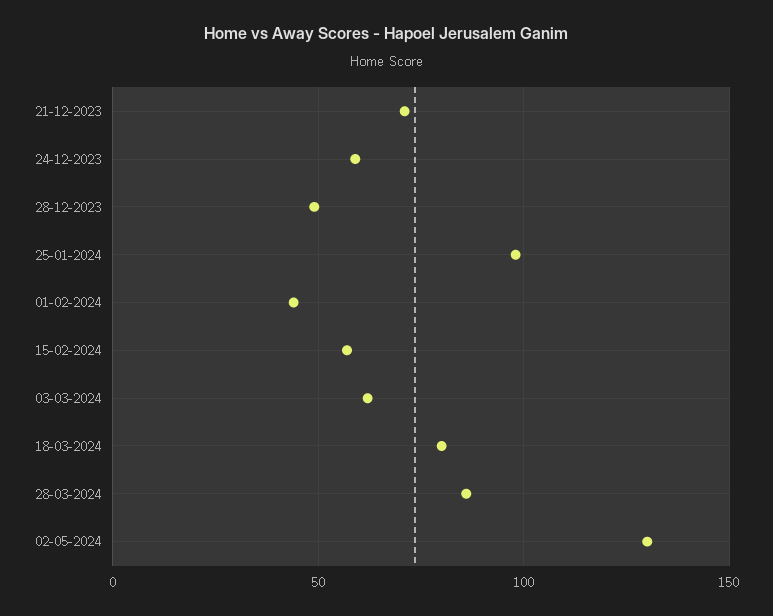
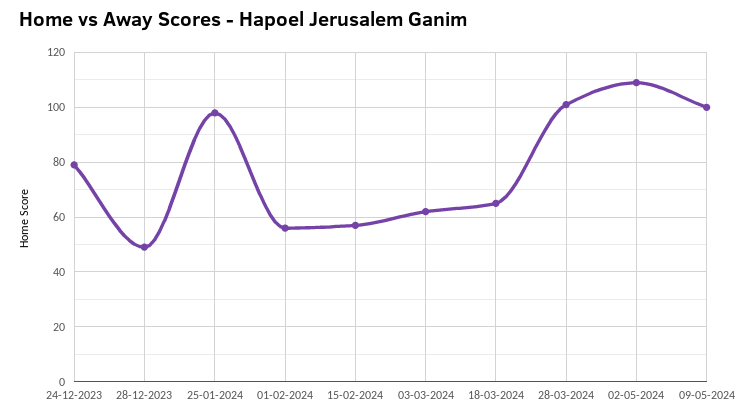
21-12-2023: 70 -> none
24-12-2023: 60 -> 80
01-02-2024: 45 -> 55
18-03-2024: 80 -> 65
28-03-2024: 85 -> 100
02-05-2024: 130 -> 110
09-05-2024: none -> 100

